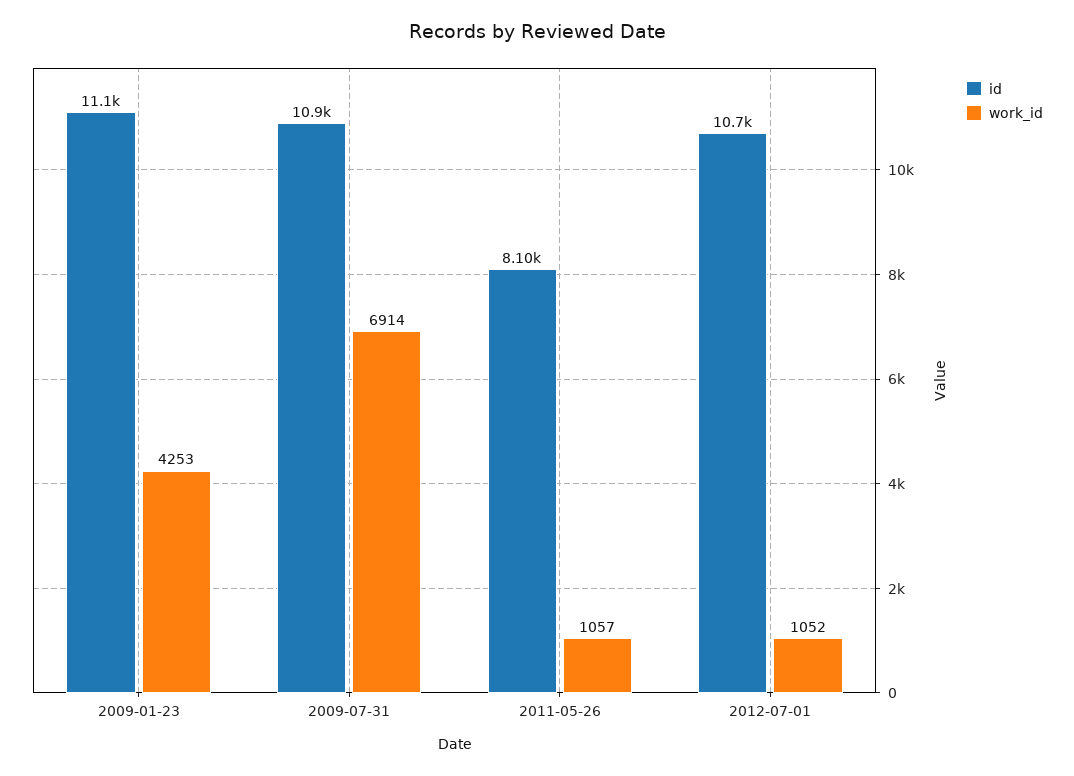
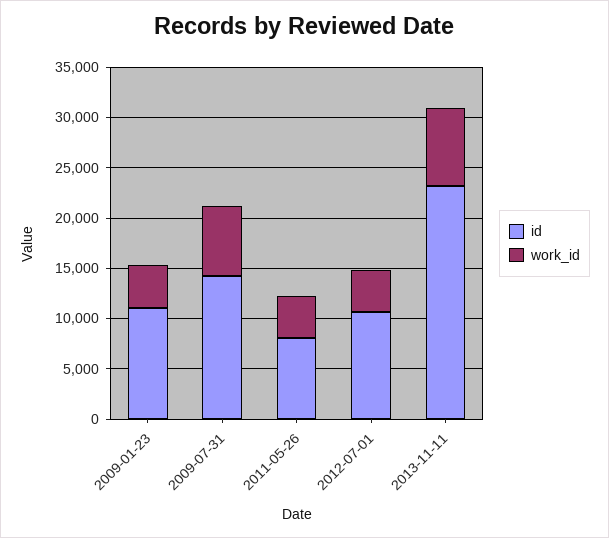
id, 2009-07-31: 10900 -> 14000
work_id, 2011-05-26: 1057 -> 4000
work_id, 2012-07-01: 1052 -> 4000
id, 2013-11-11: none -> 23000
work_id, 2013-11-11: none -> 8000

